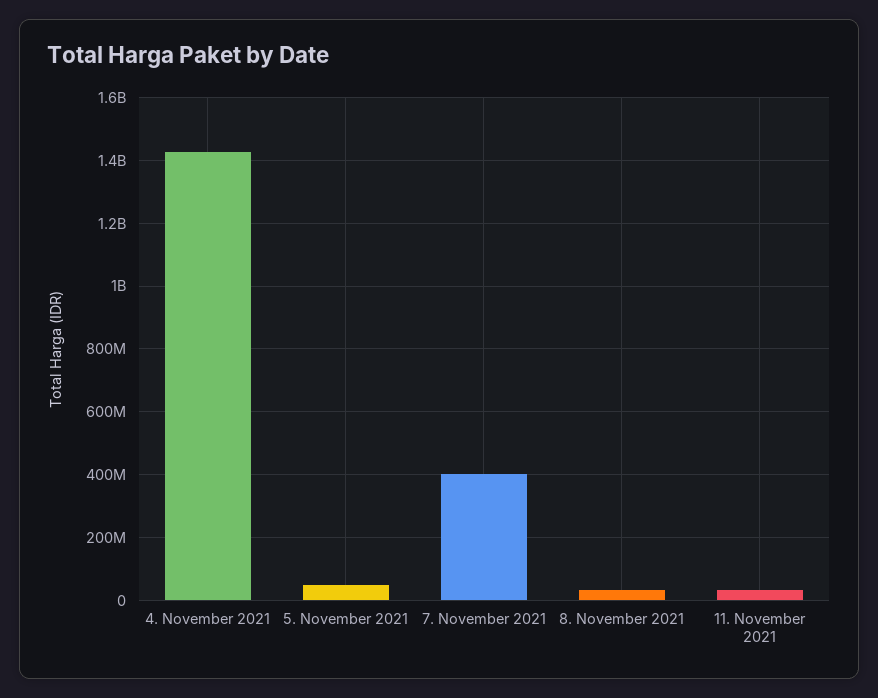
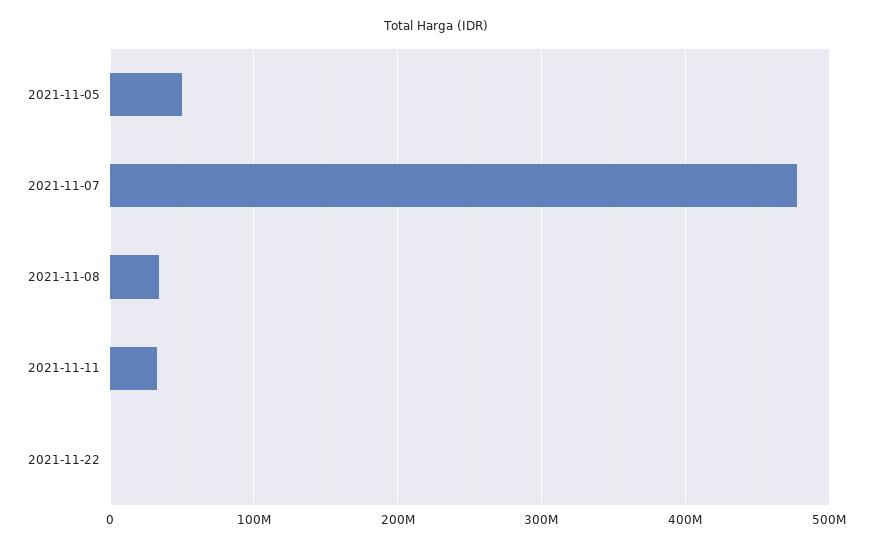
4. November 2021: 1420000000 -> none
7. November 2021: 400000000 -> 480000000
2021-11-22: none -> 0

